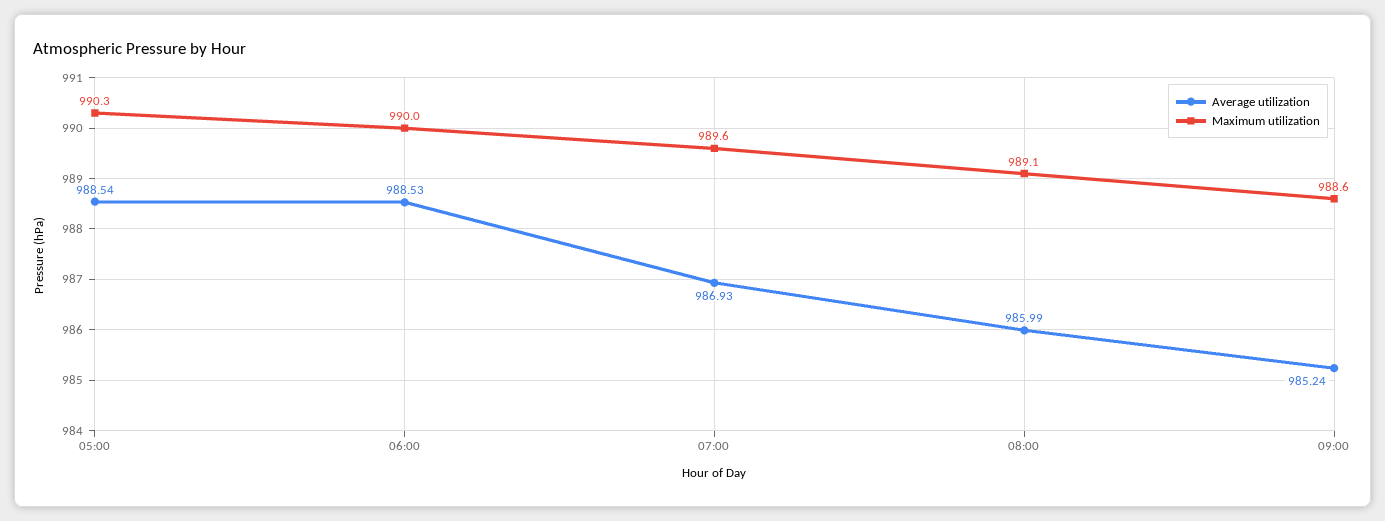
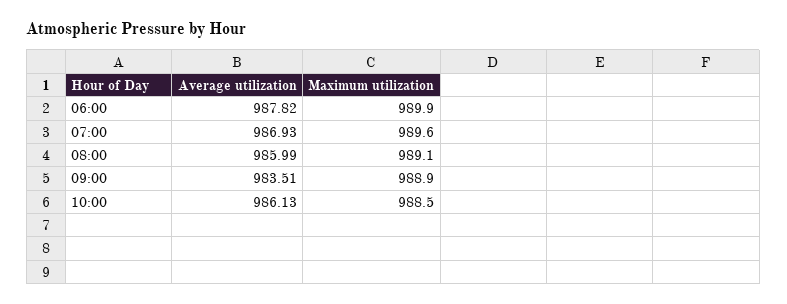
Average utilization, 05:00: 988.54 -> none
Maximum utilization, 05:00: 990.3 -> none
Average utilization, 06:00: 988.53 -> 987.82
Maximum utilization, 06:00: 990 -> 989.9
Average utilization, 09:00: 985.24 -> 983.51
Maximum utilization, 09:00: 988.6 -> 988.9
Average utilization, 10:00: none -> 986.13
Maximum utilization, 10:00: none -> 988.5

